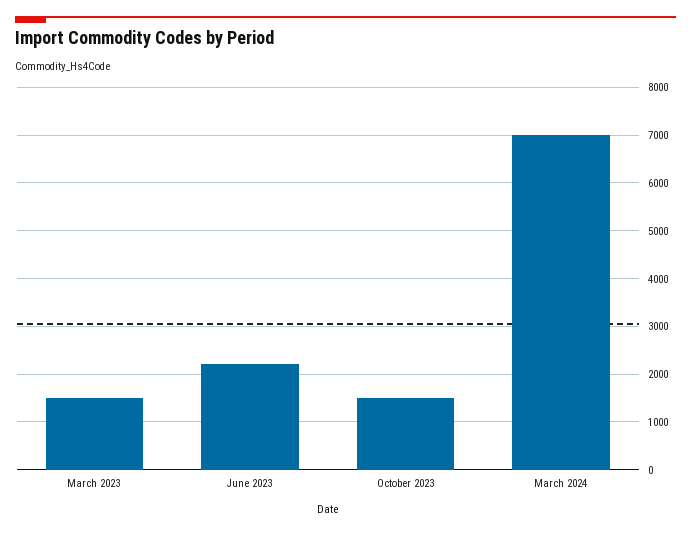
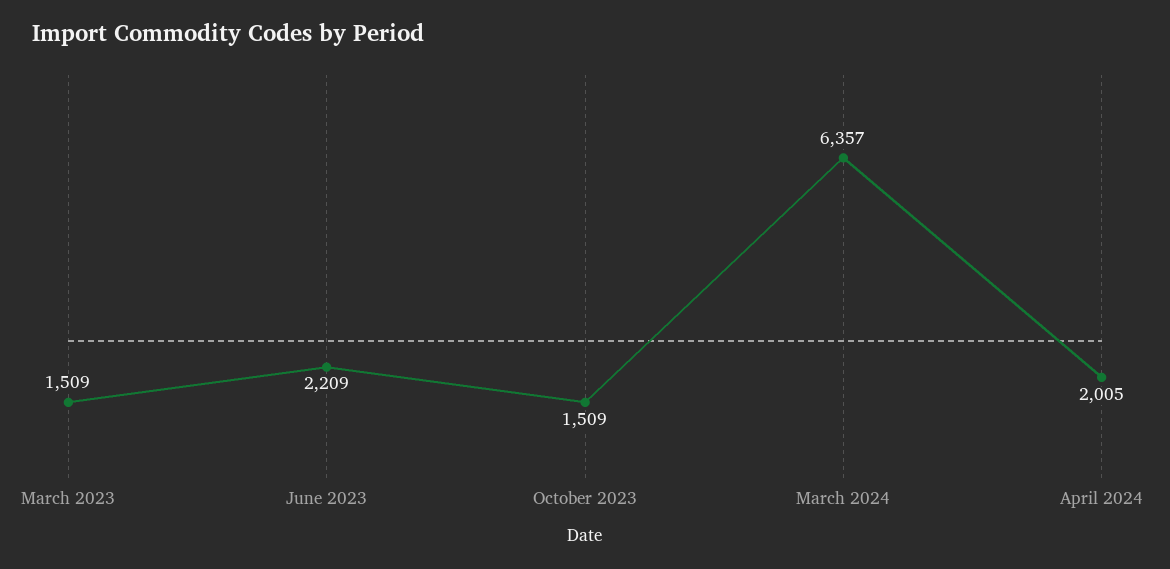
March 2024: 7000 -> 6357
April 2024: none -> 2005

